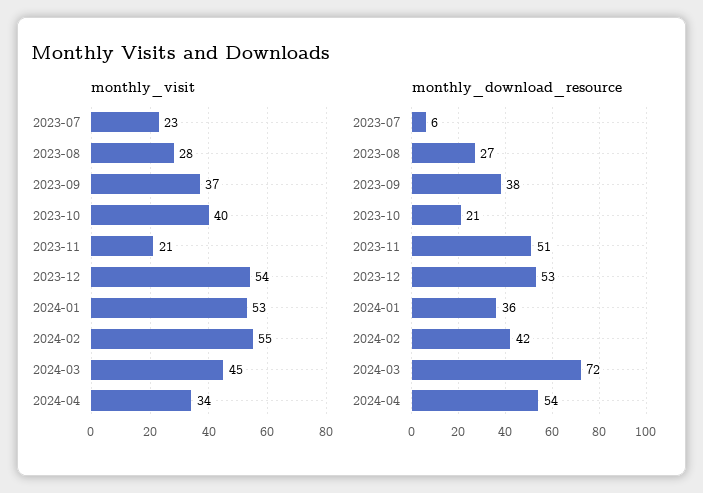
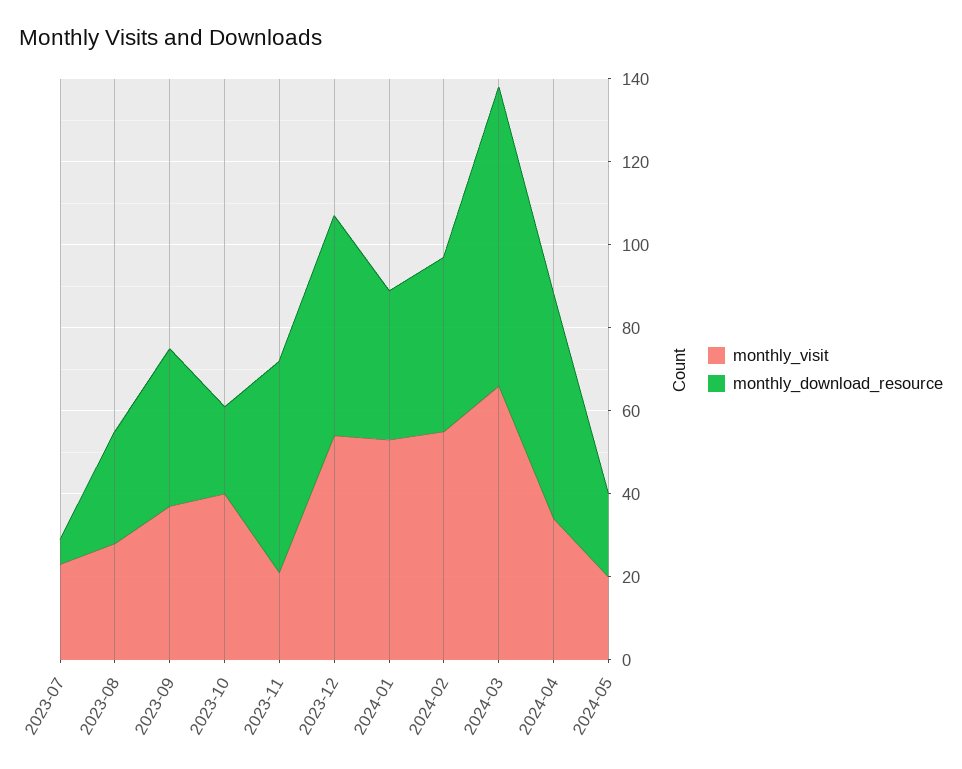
monthly_visit, 2024-03: 45 -> 65
monthly_visit, 2024-05: none -> 20
monthly_download_resource, 2024-05: none -> 20

